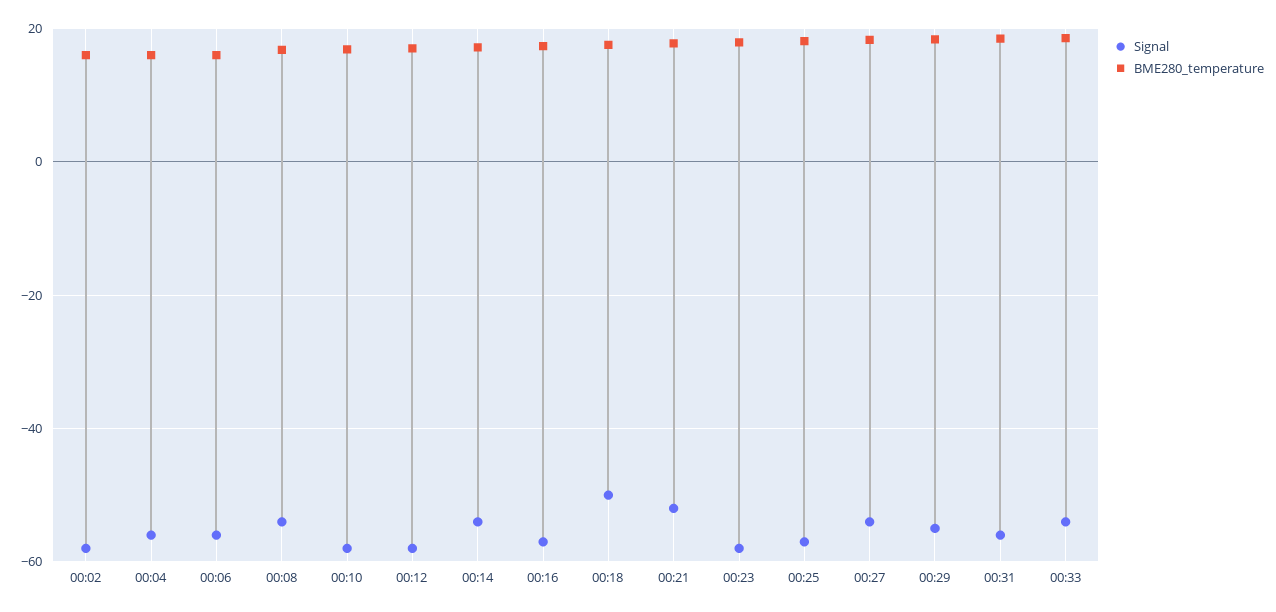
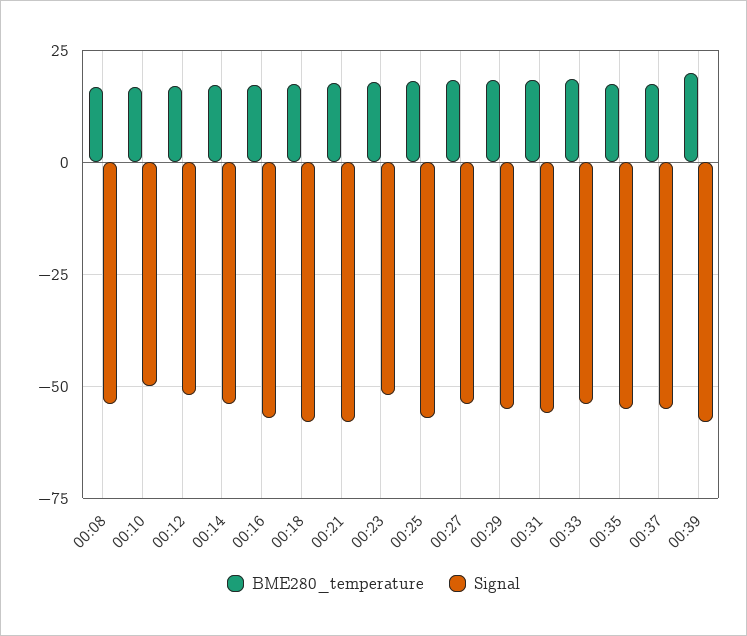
Signal, 00:02: -58 -> none
BME280_temperature, 00:02: 16 -> none
Signal, 00:04: -56 -> none
BME280_temperature, 00:04: 16 -> none
Signal, 00:06: -56 -> none
BME280_temperature, 00:06: 16 -> none
Signal, 00:10: -58 -> -50
Signal, 00:12: -58 -> -52.5
Signal, 00:18: -50 -> -57.5
Signal, 00:21: -52 -> -57.5
Signal, 00:23: -58 -> -52.5
BME280_temperature, 00:35: none -> 17.5
Signal, 00:35: none -> -55
BME280_temperature, 00:37: none -> 17.5
Signal, 00:37: none -> -55
BME280_temperature, 00:39: none -> 20
Signal, 00:39: none -> -57.5

